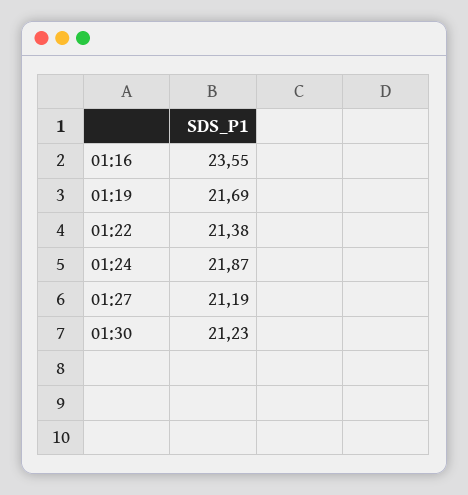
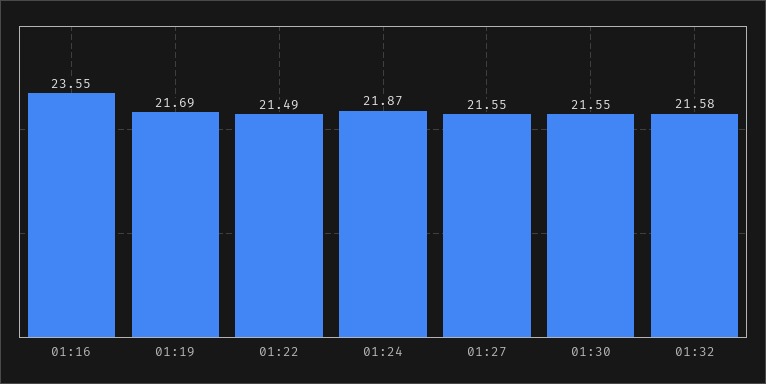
01:22: 21.38 -> 21.49
01:27: 21.19 -> 21.55
01:30: 21.23 -> 21.55
01:32: none -> 21.58

